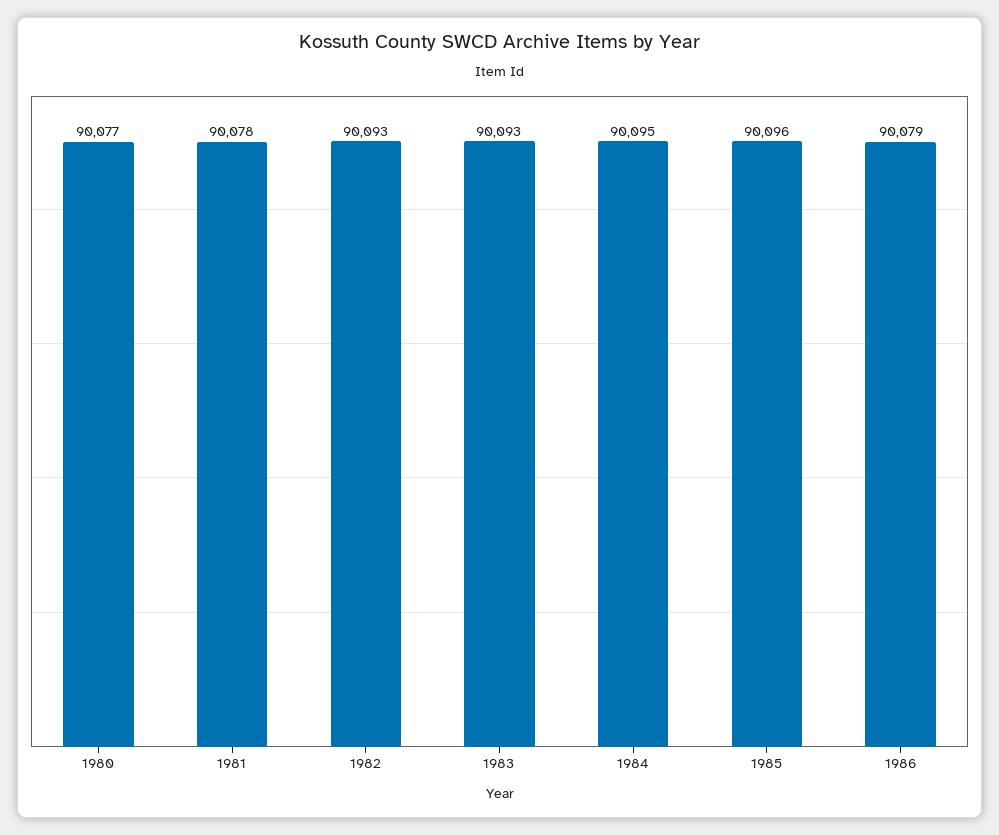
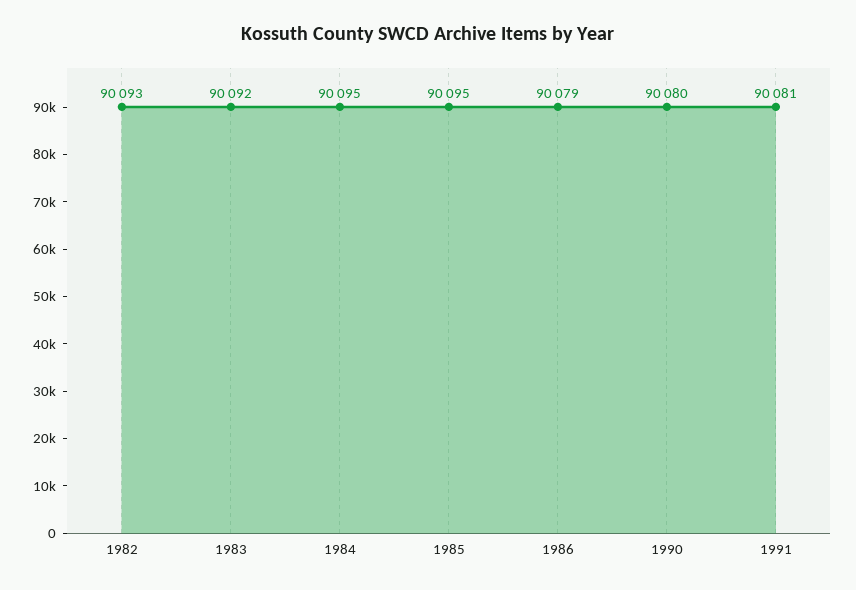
1980: 90077 -> none
1981: 90078 -> none
1983: 90093 -> 90092
1985: 90096 -> 90095
1990: none -> 90080
1991: none -> 90081

